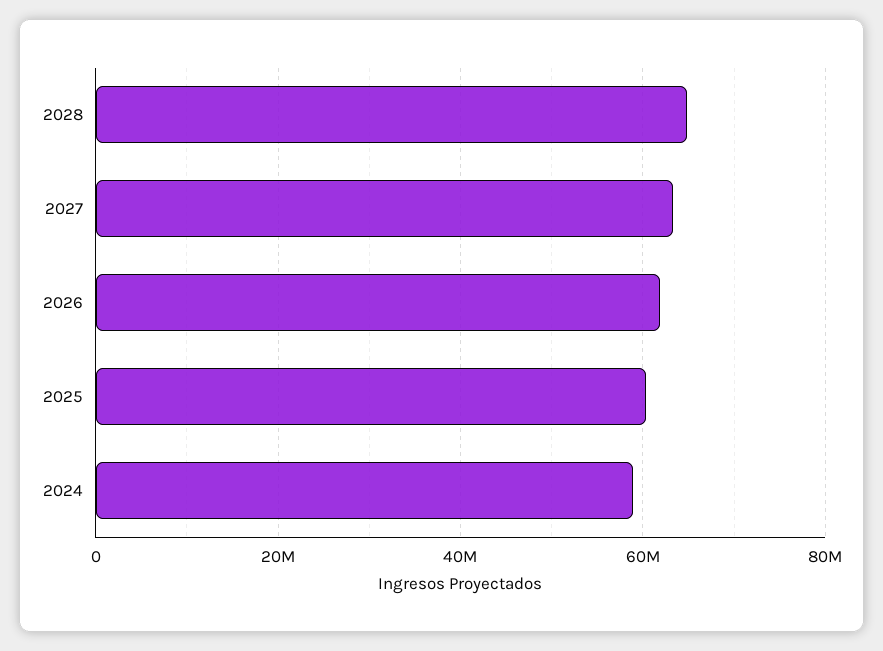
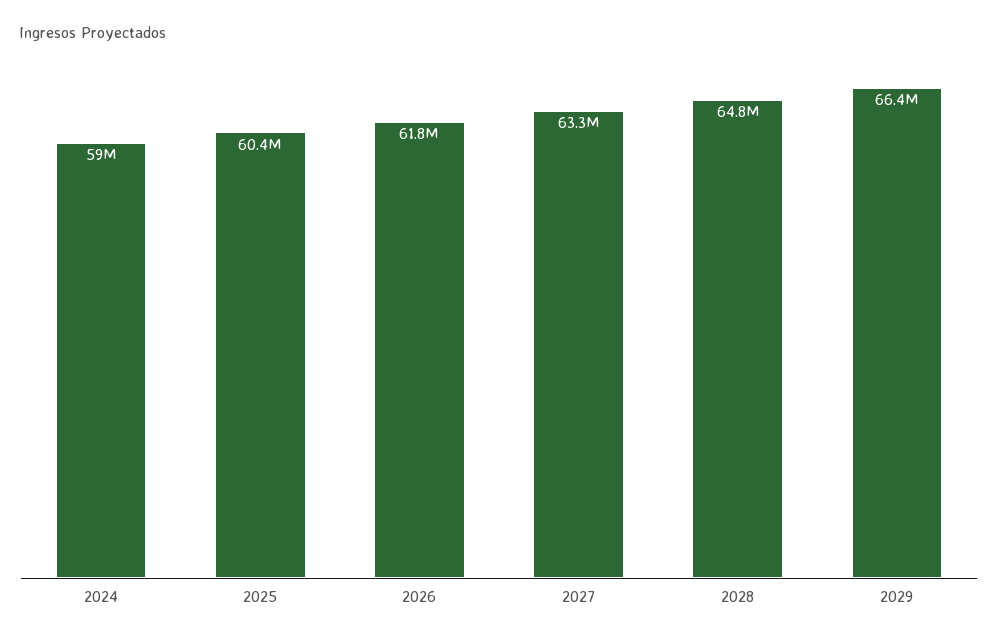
2029: none -> 66400000

